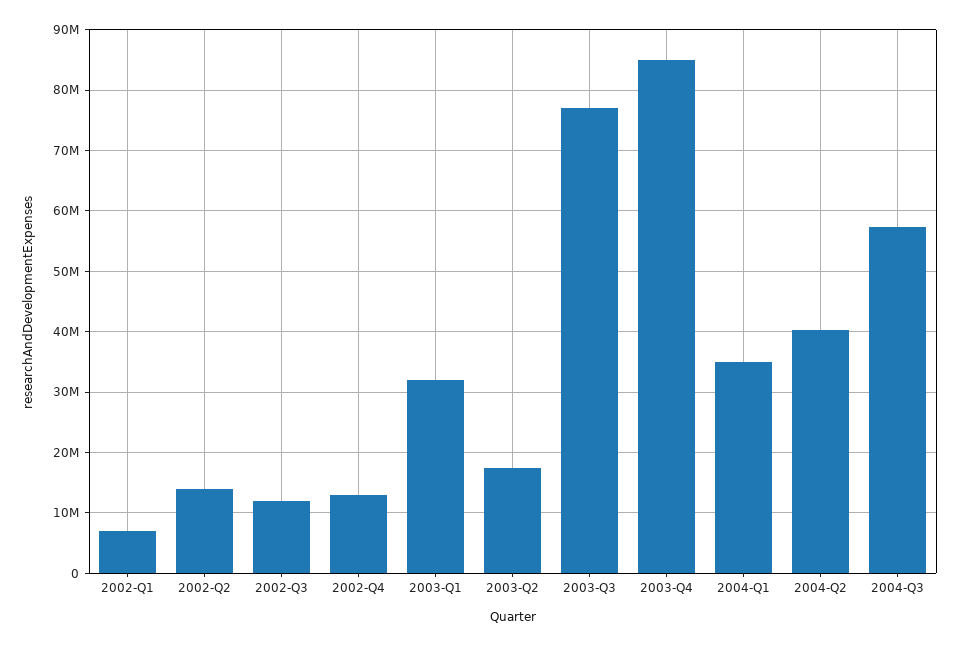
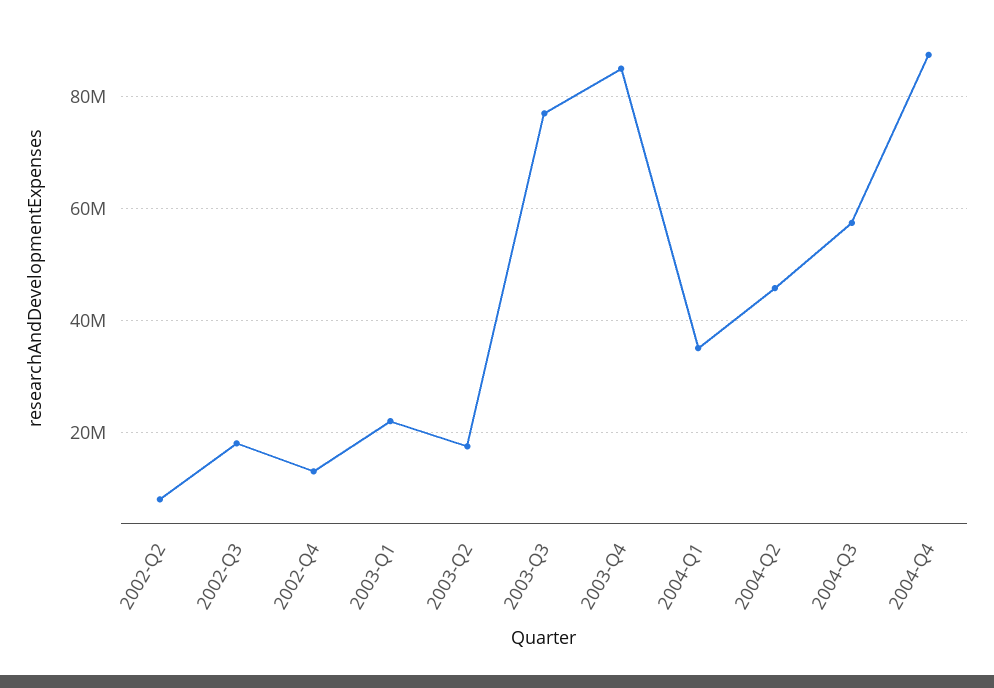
2002-Q1: 7000000 -> none
2002-Q2: 14000000 -> 8000000
2002-Q3: 12000000 -> 18000000
2003-Q1: 32000000 -> 22000000
2004-Q2: 40000000 -> 46000000
2004-Q4: none -> 88000000

